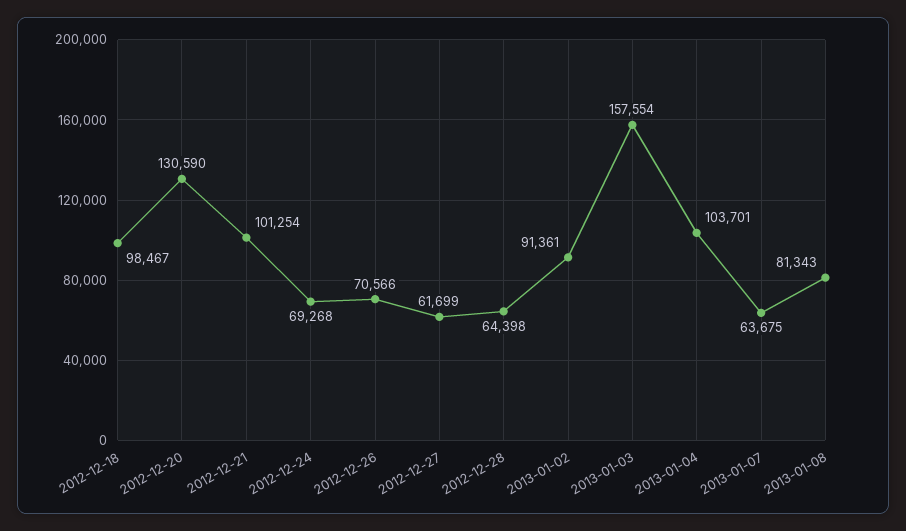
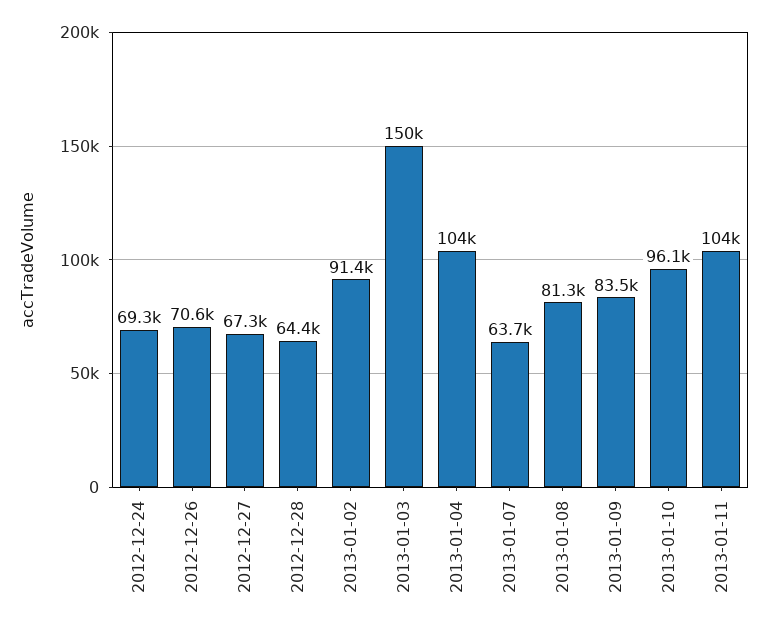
2012-12-18: 98467 -> none
2012-12-20: 130590 -> none
2012-12-21: 101254 -> none
2012-12-27: 61699 -> 67300
2013-01-03: 157554 -> 150000
2013-01-09: none -> 83500
2013-01-10: none -> 96100
2013-01-11: none -> 104000

